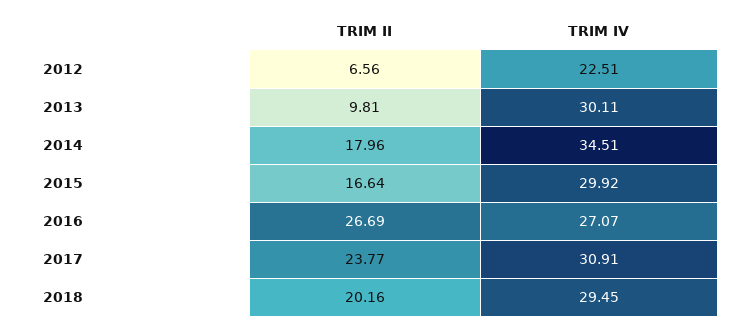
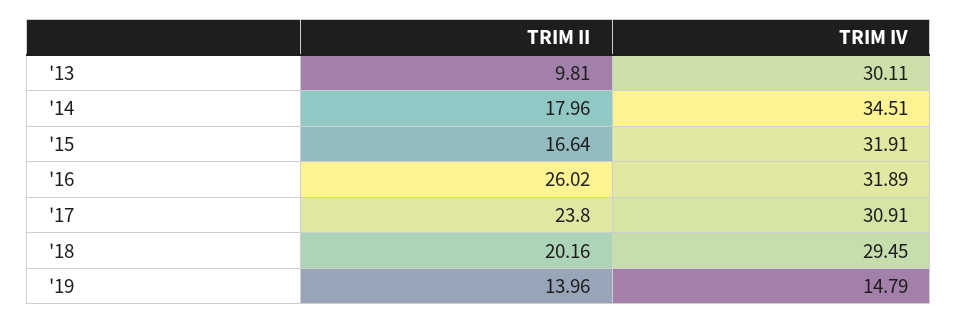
TRIM II, 2012: 6.56 -> none
TRIM IV, 2012: 22.51 -> none
TRIM IV, 2015: 29.92 -> 31.91
TRIM II, 2016: 26.69 -> 26.02
TRIM IV, 2016: 27.07 -> 31.89
TRIM II, 2017: 23.77 -> 23.8
TRIM II, '19: none -> 13.96
TRIM IV, '19: none -> 14.79

